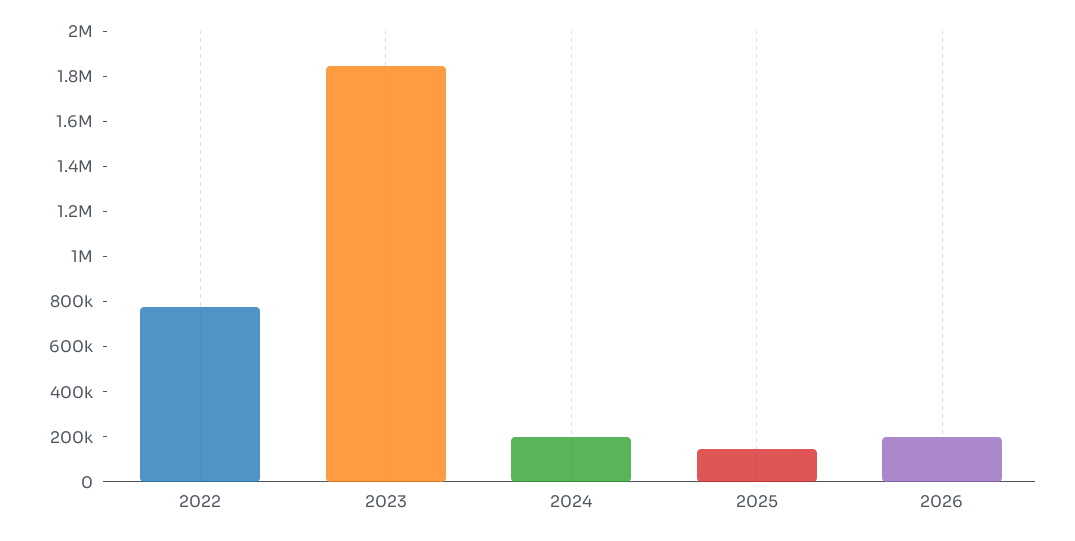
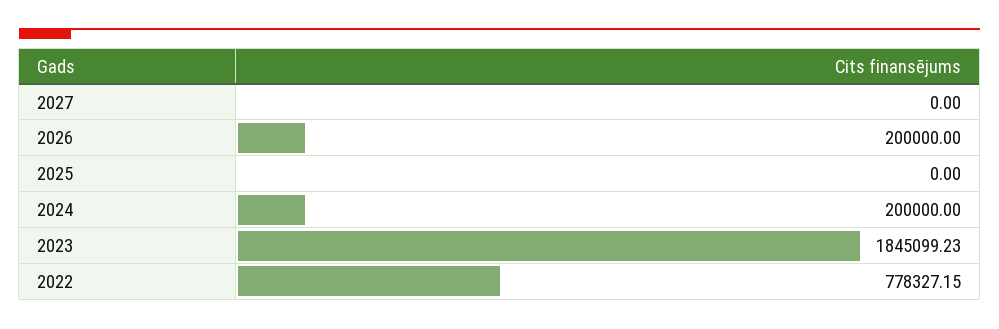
2025: 150000 -> 0
2027: none -> 0

